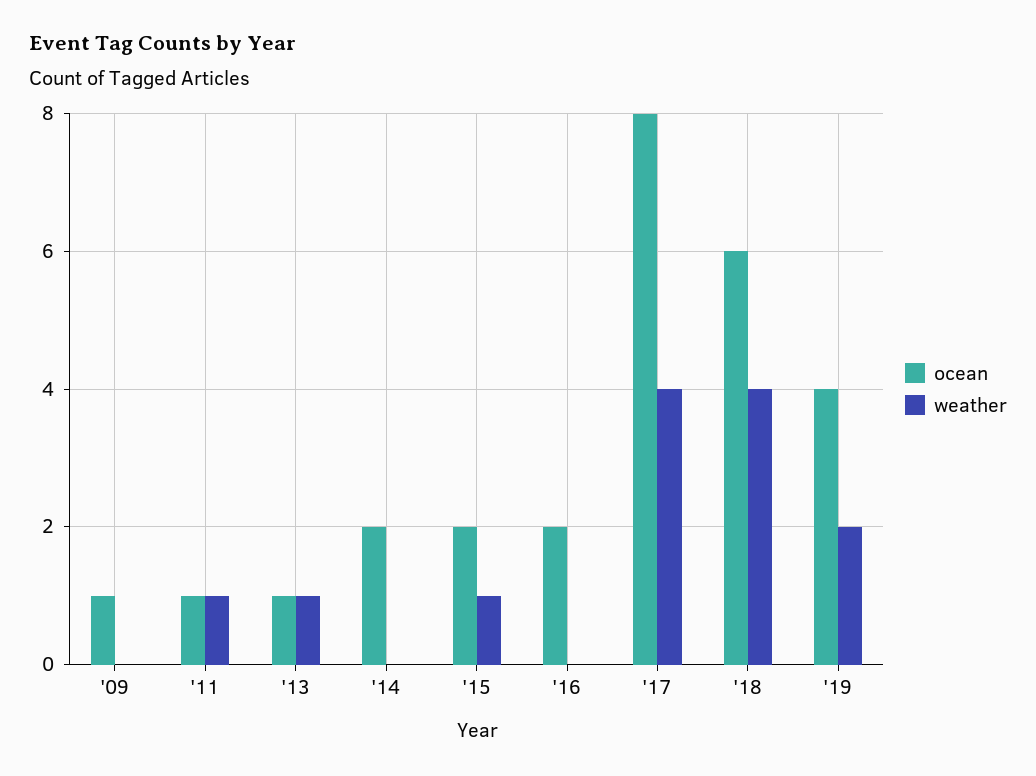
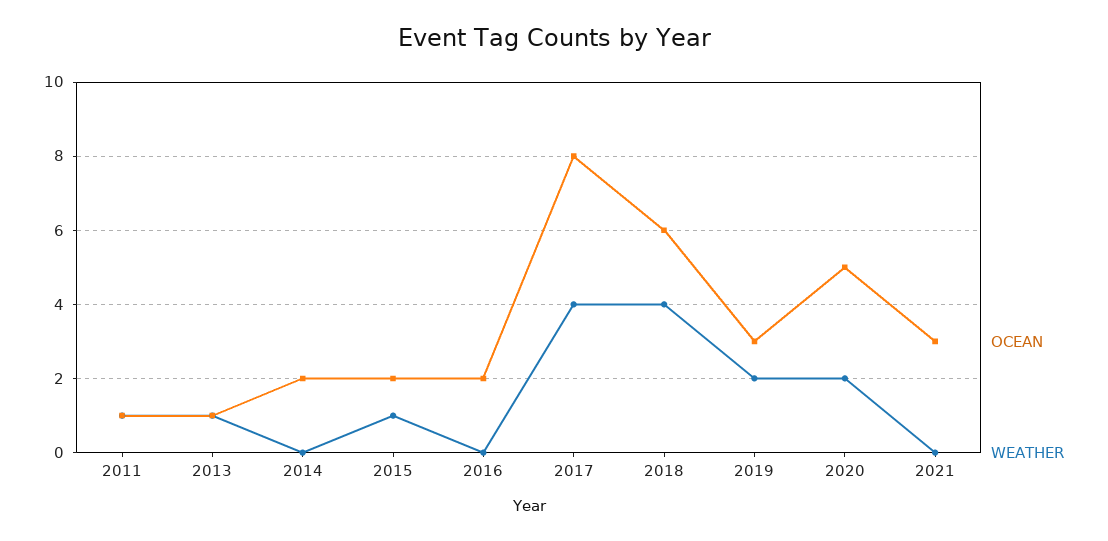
ocean, '09: 1 -> none
weather, '09: 0 -> none
ocean, '19: 4 -> 3
ocean, 2020: none -> 5
weather, 2020: none -> 2
ocean, 2021: none -> 3
weather, 2021: none -> 0

